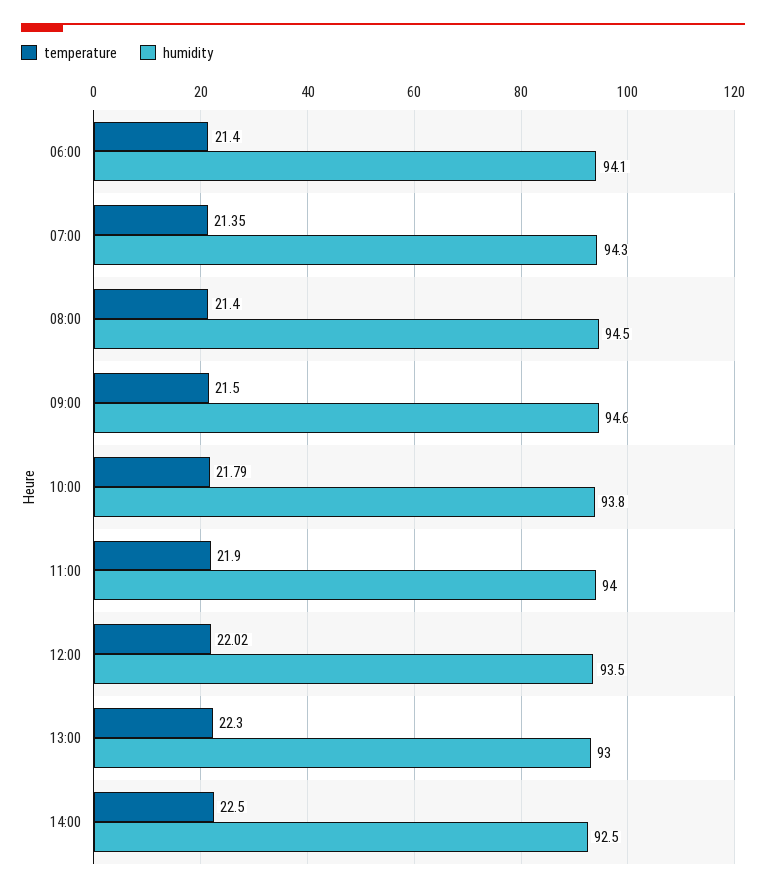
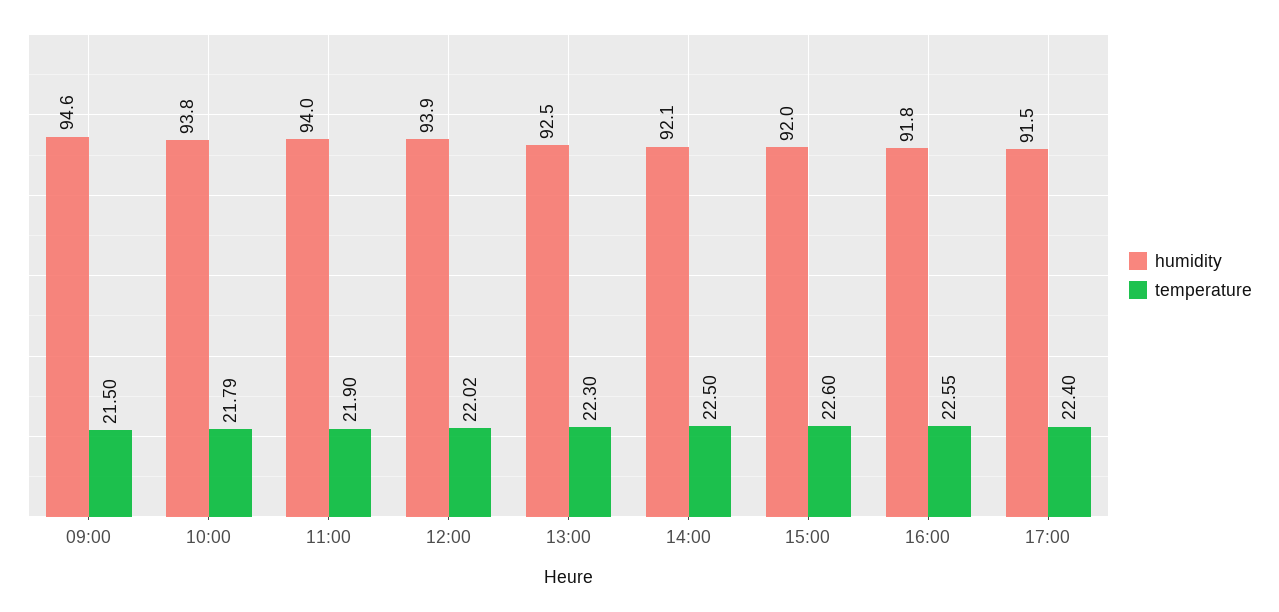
temperature, 06:00: 21.4 -> none
humidity, 06:00: 94.1 -> none
temperature, 07:00: 21.35 -> none
humidity, 07:00: 94.3 -> none
temperature, 08:00: 21.4 -> none
humidity, 08:00: 94.5 -> none
humidity, 12:00: 93.5 -> 93.9
humidity, 13:00: 93 -> 92.5
humidity, 14:00: 92.5 -> 92.1
humidity, 15:00: none -> 92
temperature, 15:00: none -> 22.6
humidity, 16:00: none -> 91.8
temperature, 16:00: none -> 22.55
humidity, 17:00: none -> 91.5
temperature, 17:00: none -> 22.4

